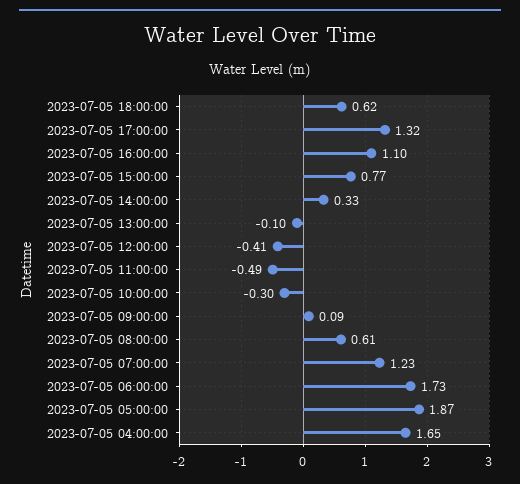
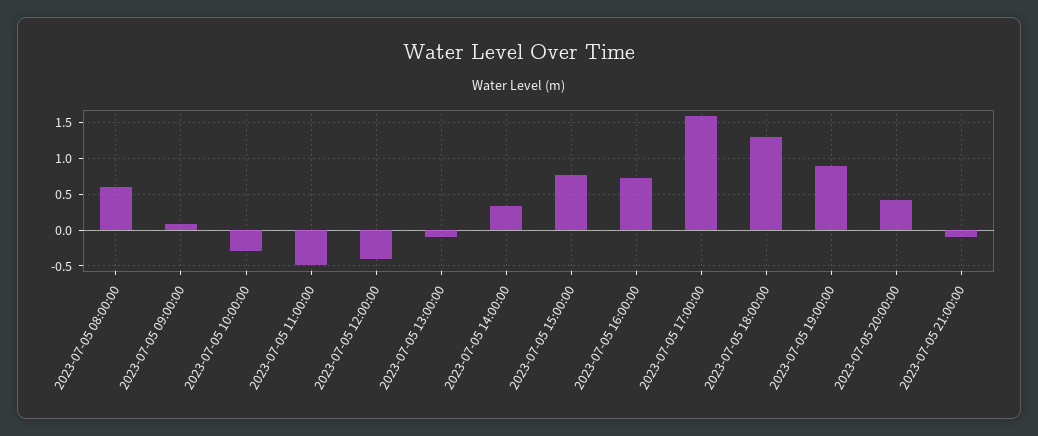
2023-07-05 18:00:00: 0.62 -> 1.3
2023-07-05 17:00:00: 1.32 -> 1.6
2023-07-05 16:00:00: 1.1 -> 0.7
2023-07-05 07:00:00: 1.23 -> none
2023-07-05 06:00:00: 1.73 -> none
2023-07-05 05:00:00: 1.87 -> none
2023-07-05 04:00:00: 1.65 -> none
2023-07-05 19:00:00: none -> 0.9
2023-07-05 20:00:00: none -> 0.4
2023-07-05 21:00:00: none -> -0.1

